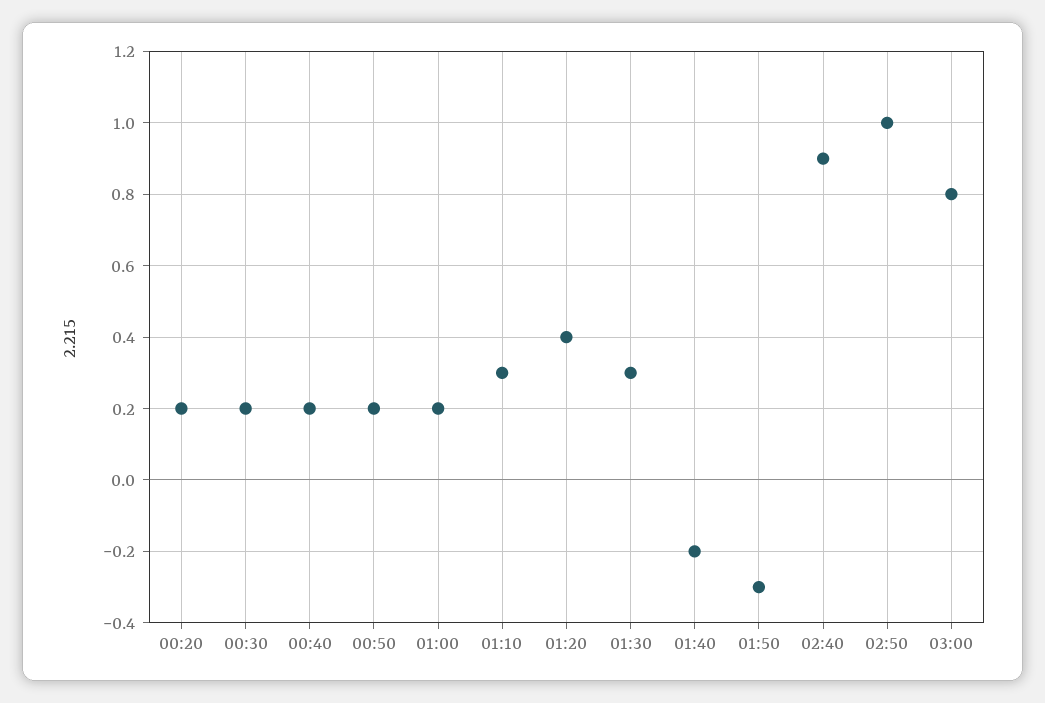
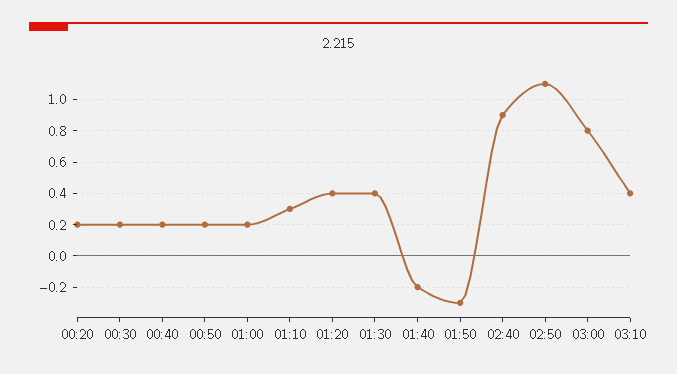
01:30: 0.3 -> 0.4
02:50: 1 -> 1.1
03:10: none -> 0.4

